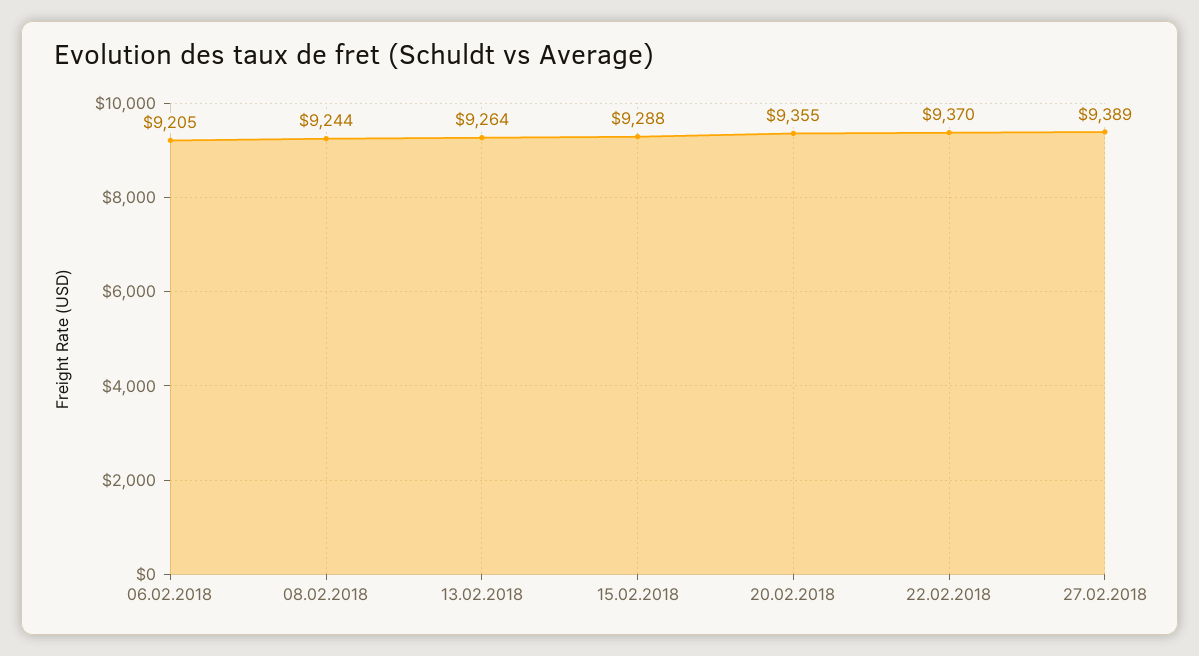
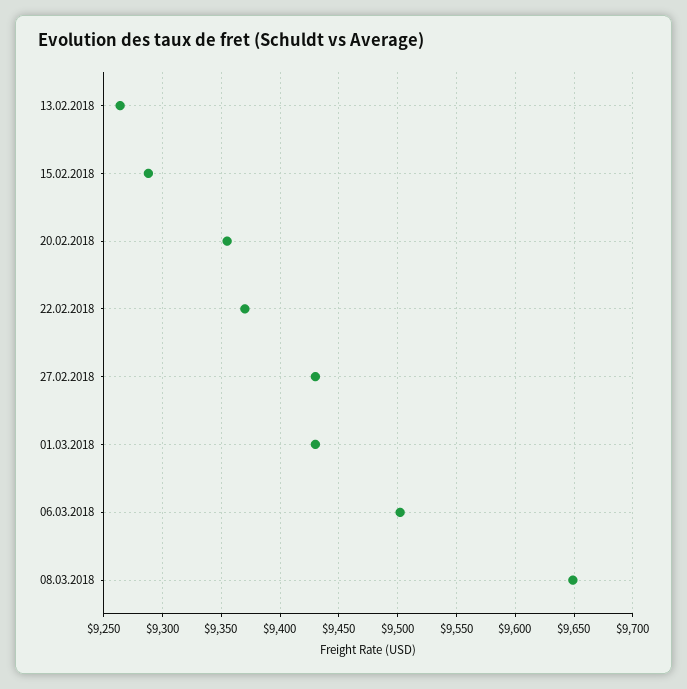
06.02.2018: 9205 -> none
08.02.2018: 9244 -> none
27.02.2018: 9389 -> 9430
01.03.2018: none -> 9430
06.03.2018: none -> 9500
08.03.2018: none -> 9650

